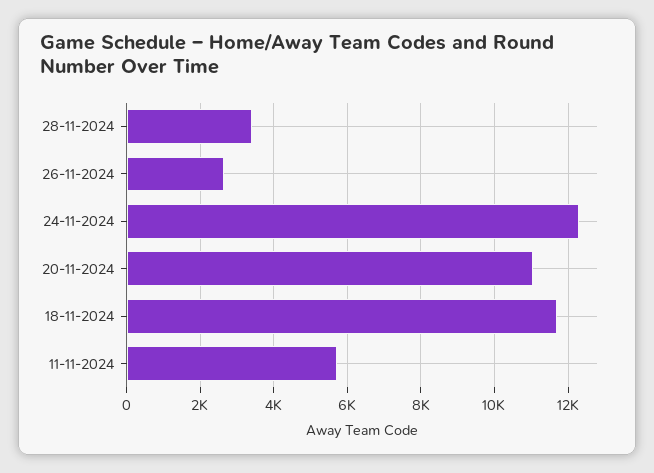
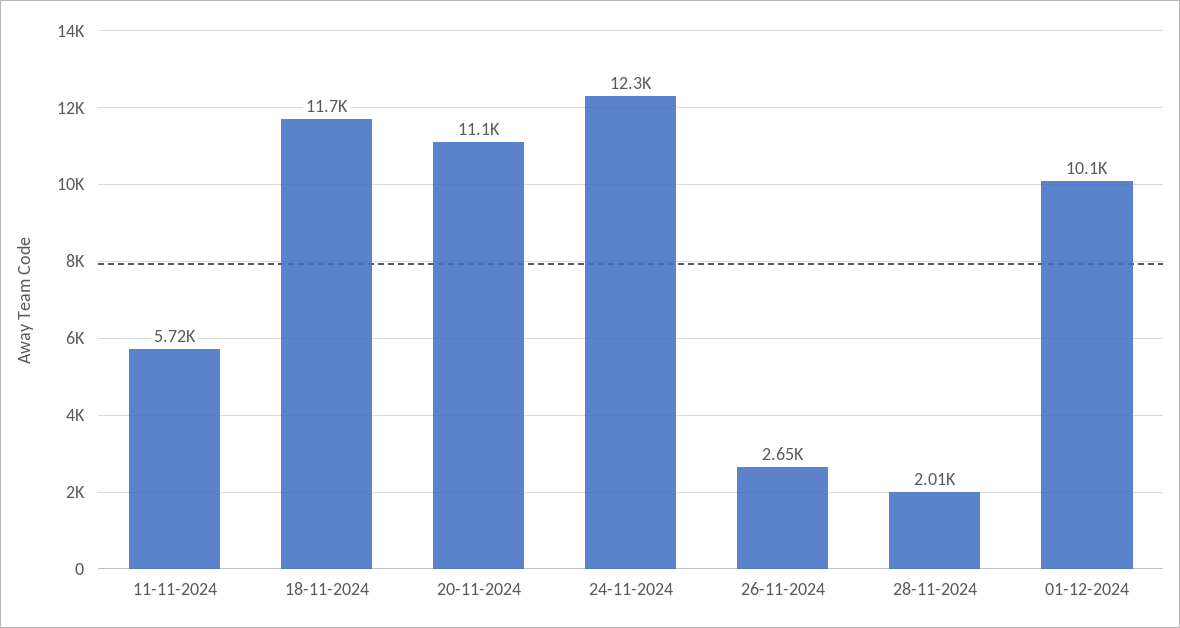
28-11-2024: 3400 -> 2010
01-12-2024: none -> 10100

